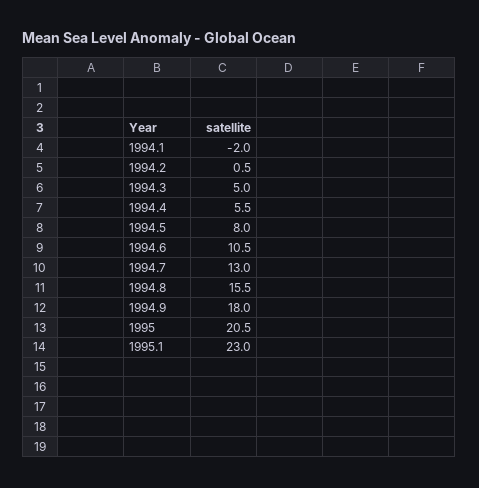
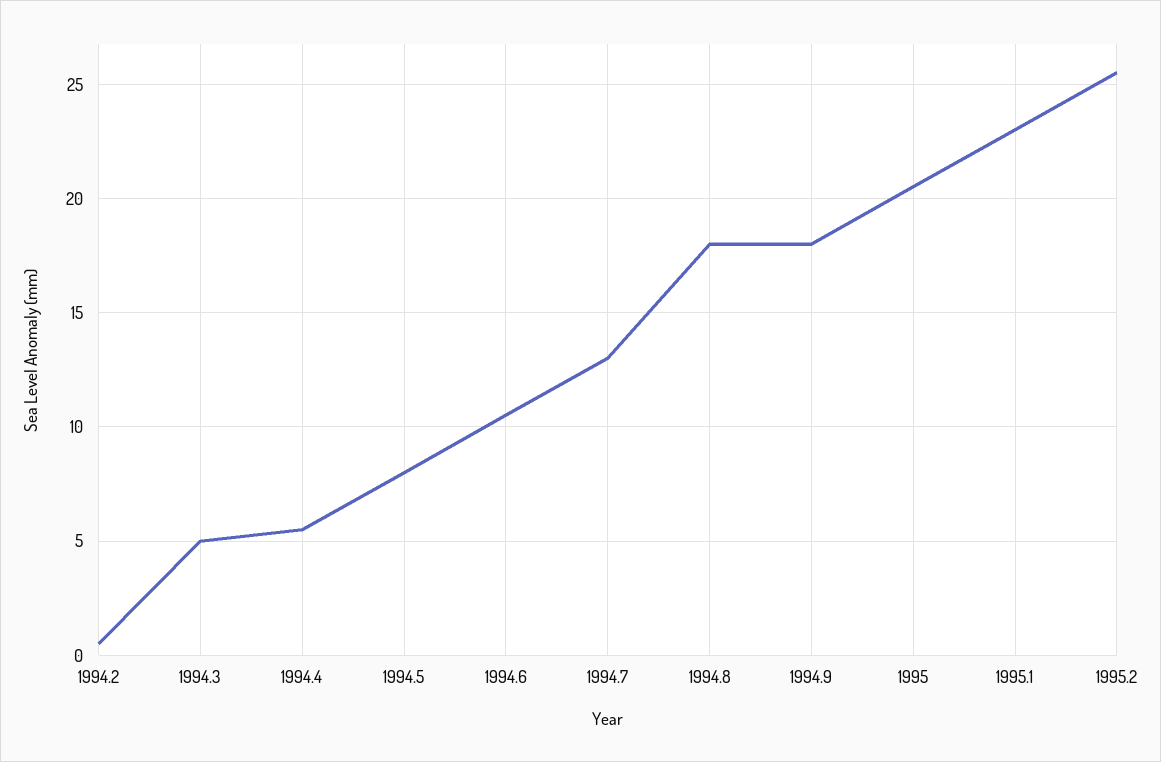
1994.1: -2 -> none
1994.8: 15.5 -> 18
1995.2: none -> 25.5

